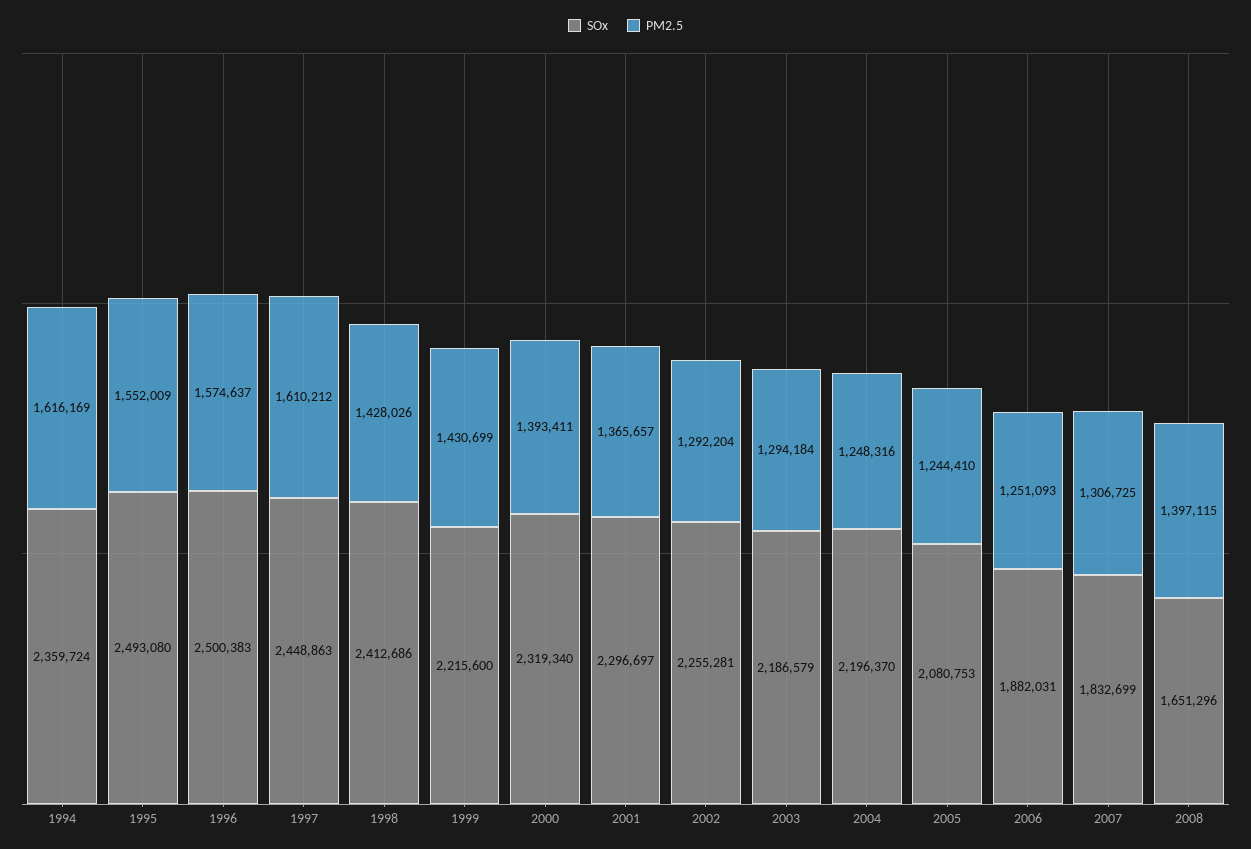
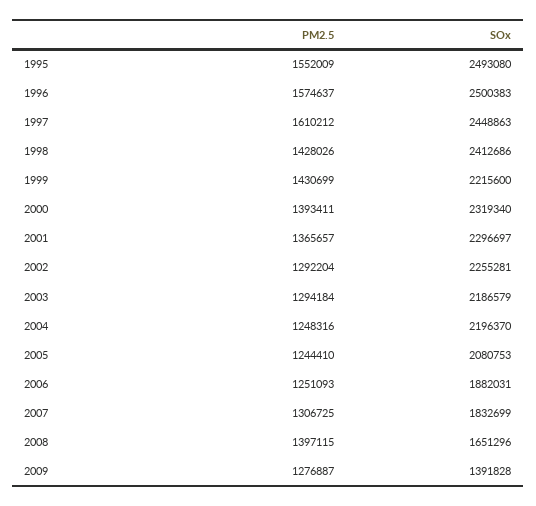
SOx, 1994: 2359724 -> none
PM2.5, 1994: 1616169 -> none
PM2.5, 2009: none -> 1276887
SOx, 2009: none -> 1391828

